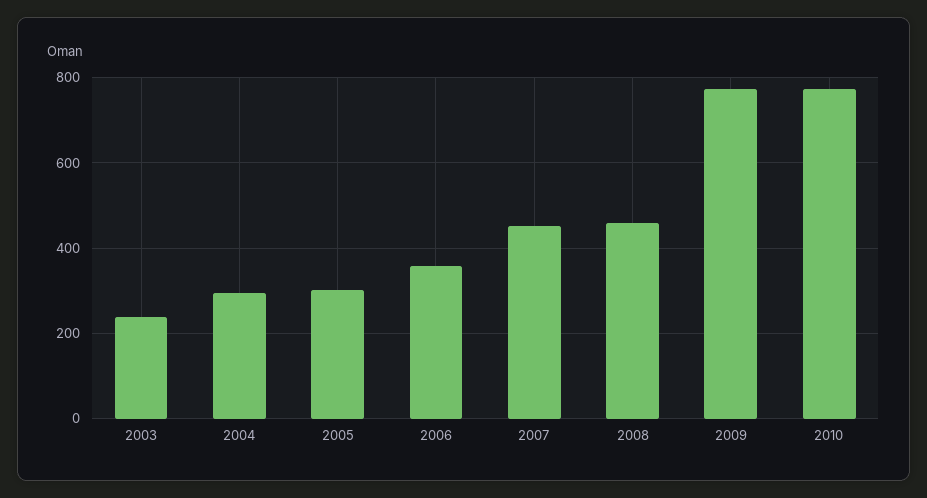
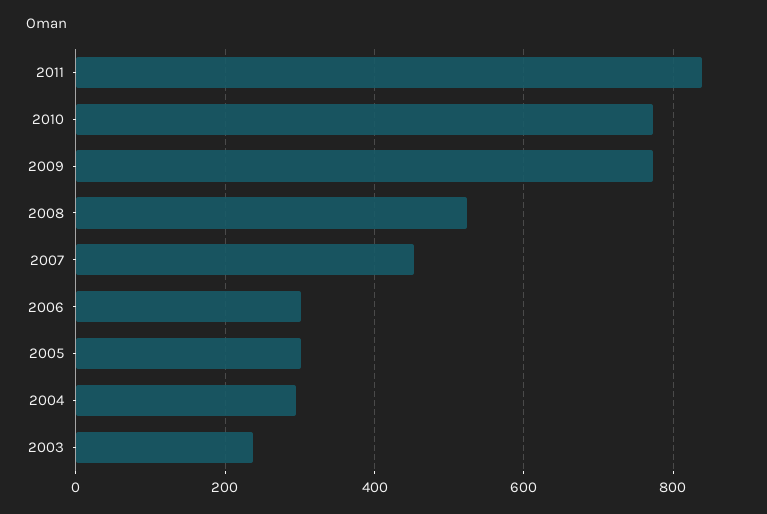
2006: 360 -> 300
2008: 460 -> 520
2011: none -> 840

